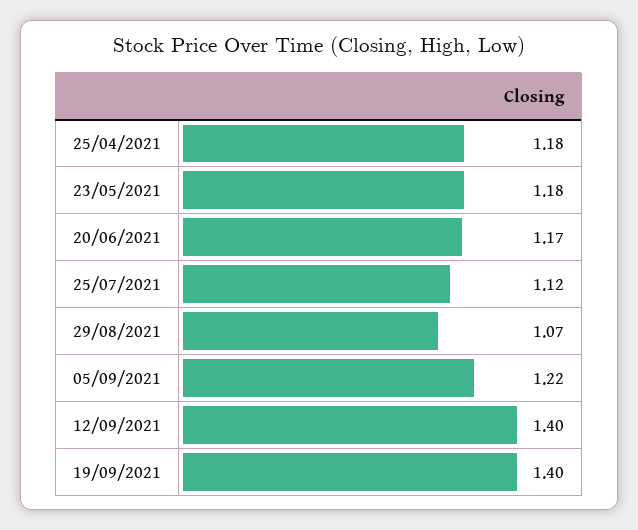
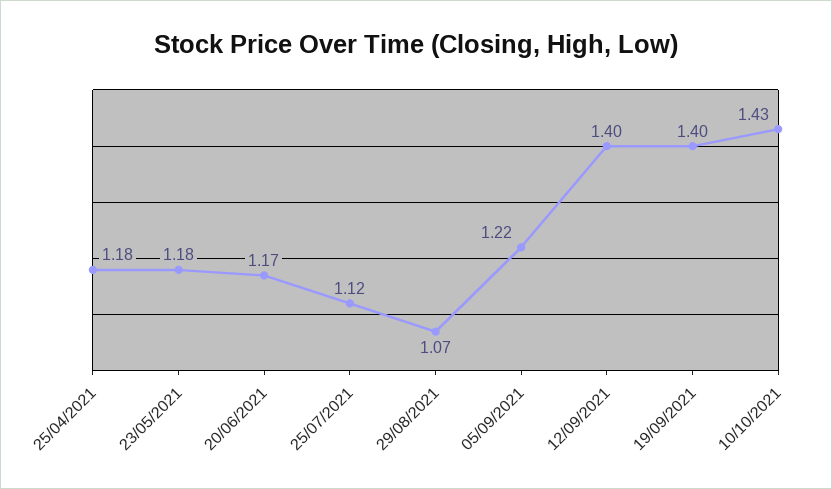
10/10/2021: none -> 1.43

